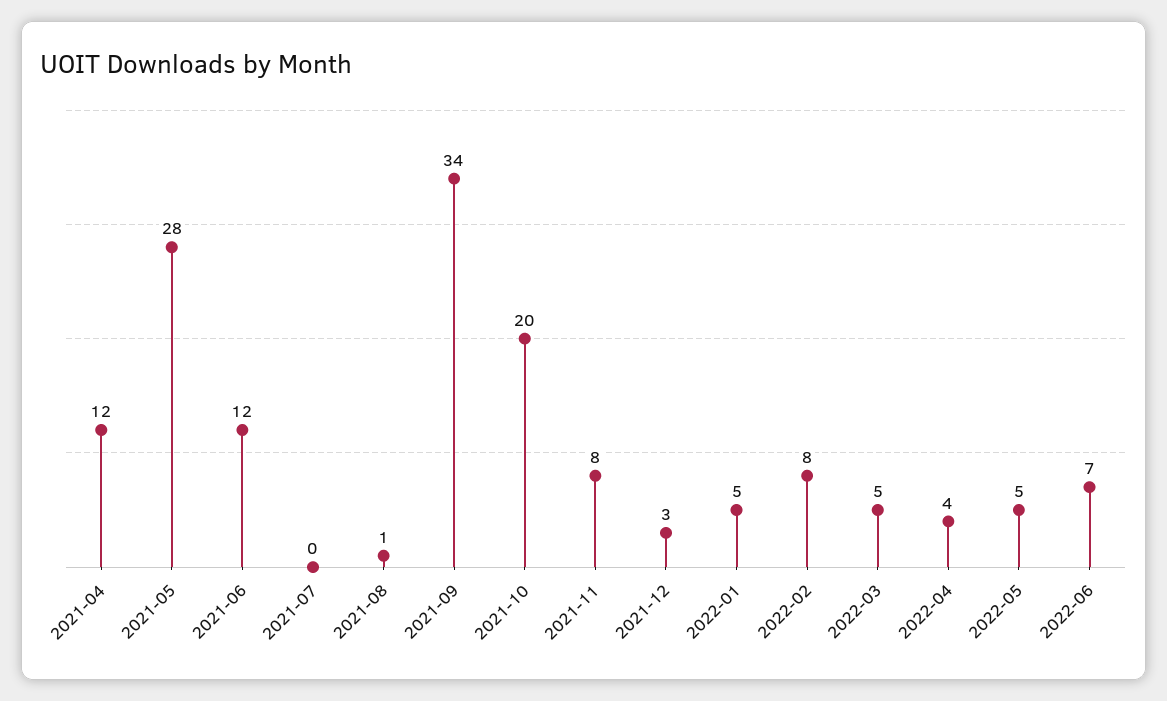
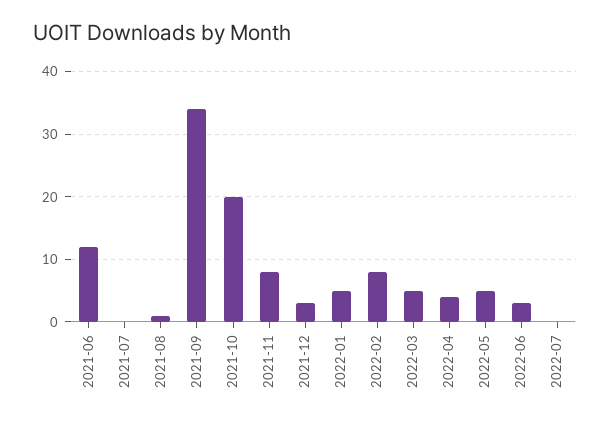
2021-04: 12 -> none
2021-05: 28 -> none
2022-06: 7 -> 3
2022-07: none -> 0

